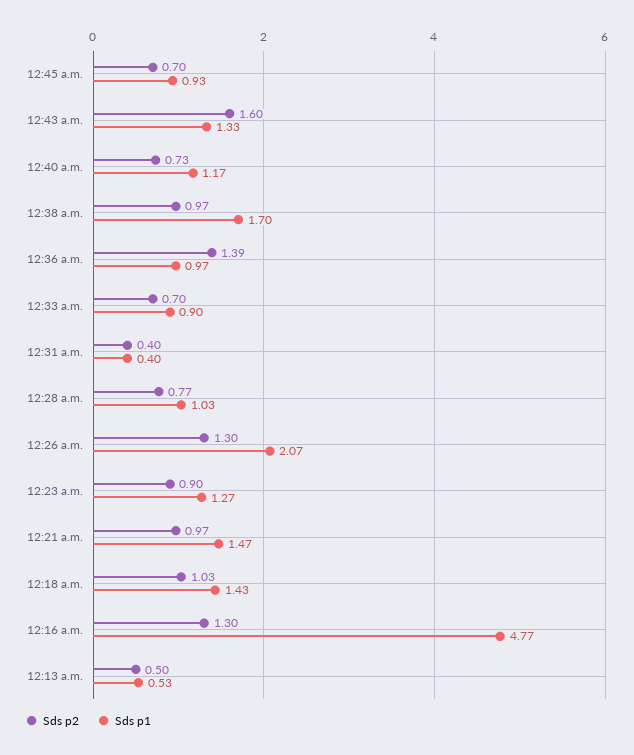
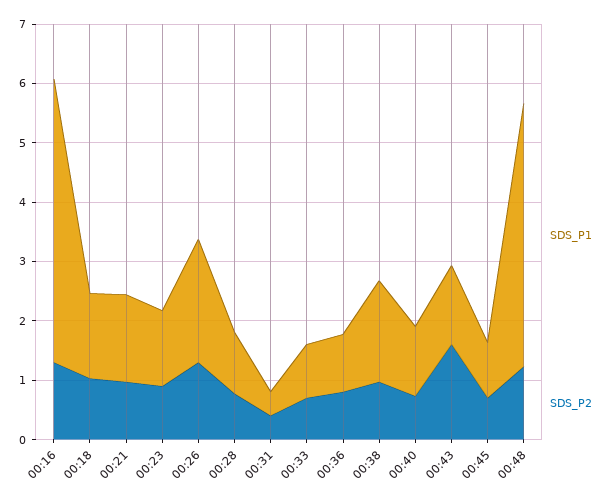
Sds p2, 12:36 a.m.: 1.39 -> 0.8
Sds p2, 12:13 a.m.: 0.5 -> none
Sds p1, 12:13 a.m.: 0.53 -> none
Sds p1, 00:48: none -> 4.4
Sds p2, 00:48: none -> 1.2

